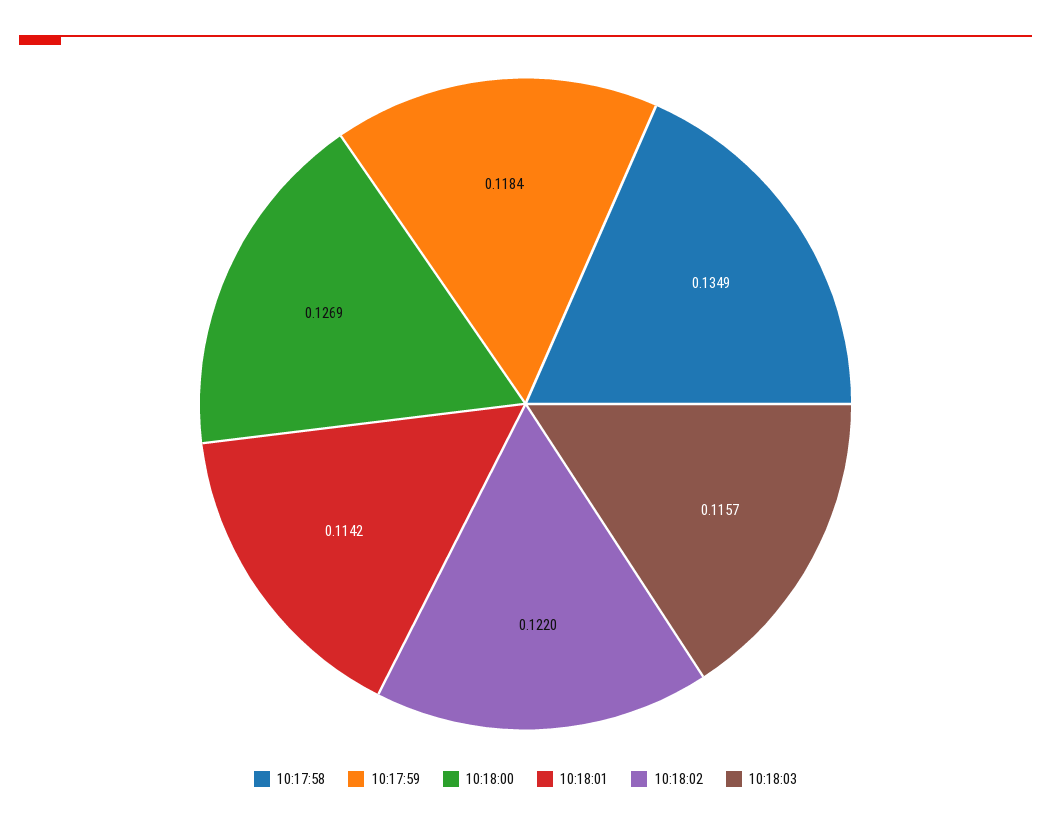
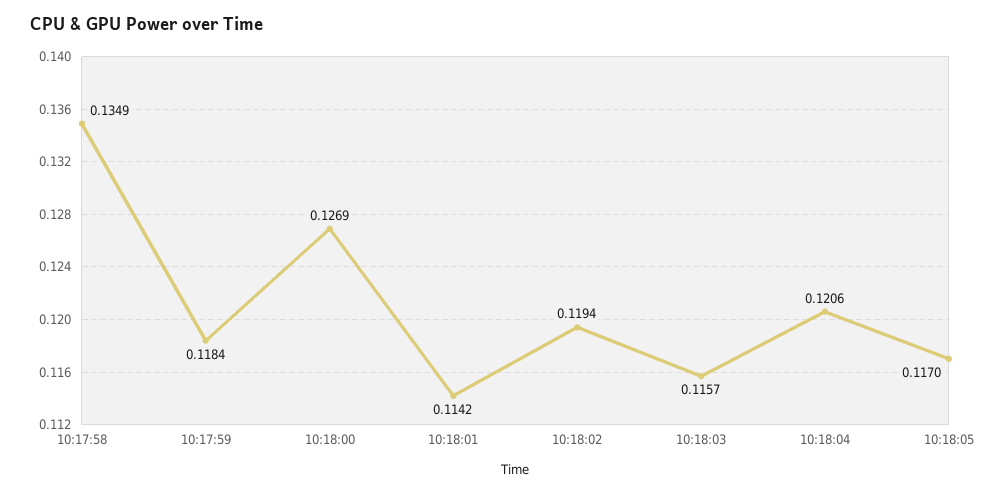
10:18:02: 0.122 -> 0.1194
10:18:04: none -> 0.1206
10:18:05: none -> 0.117

